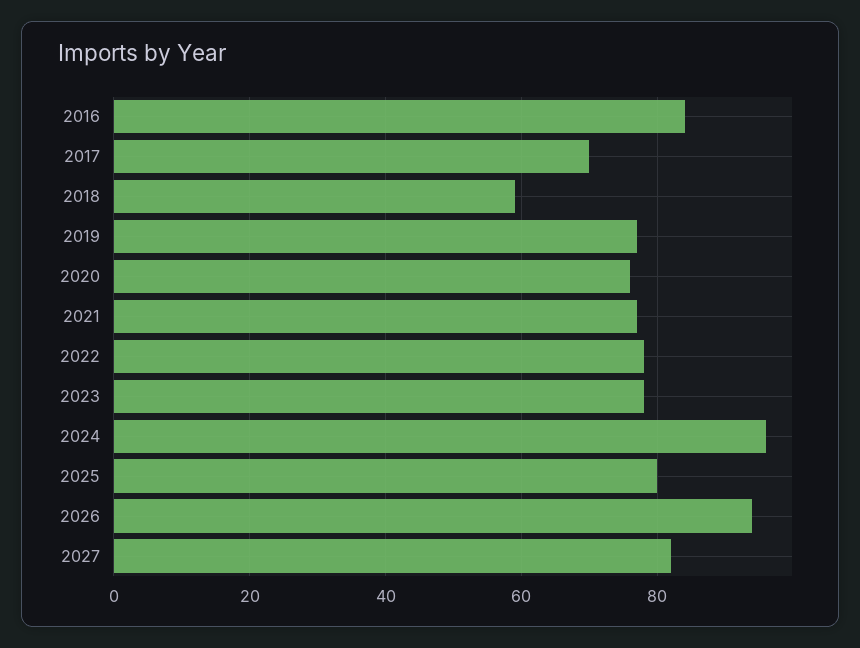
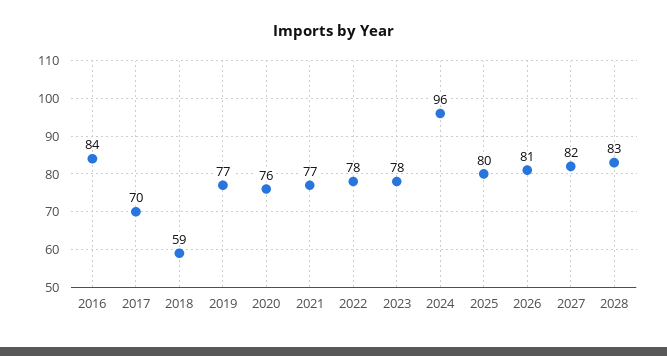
2026: 95 -> 81
2028: none -> 83

